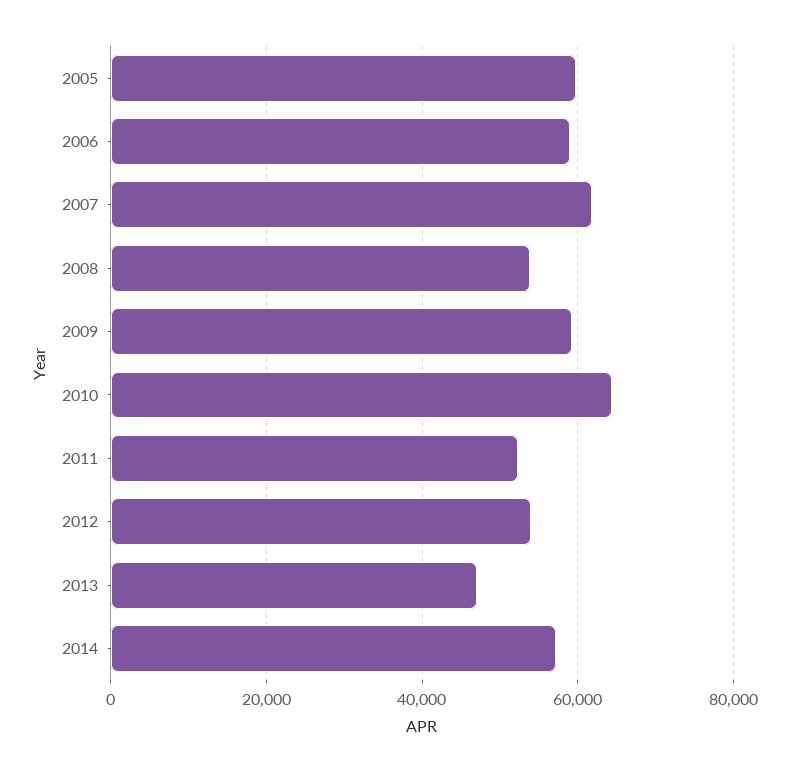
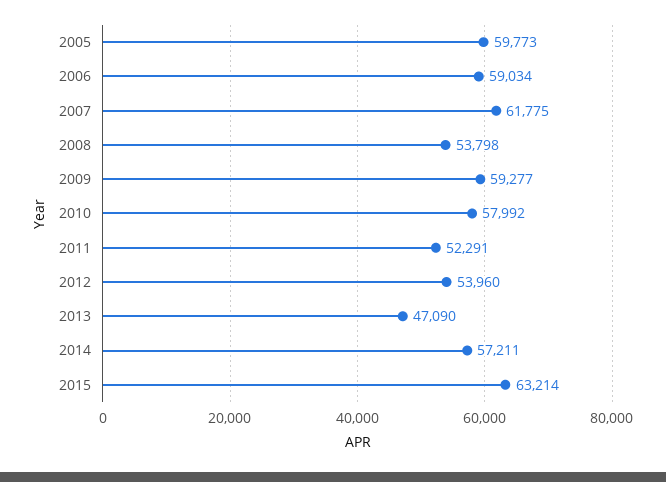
2010: 64000 -> 57992
2015: none -> 63214

